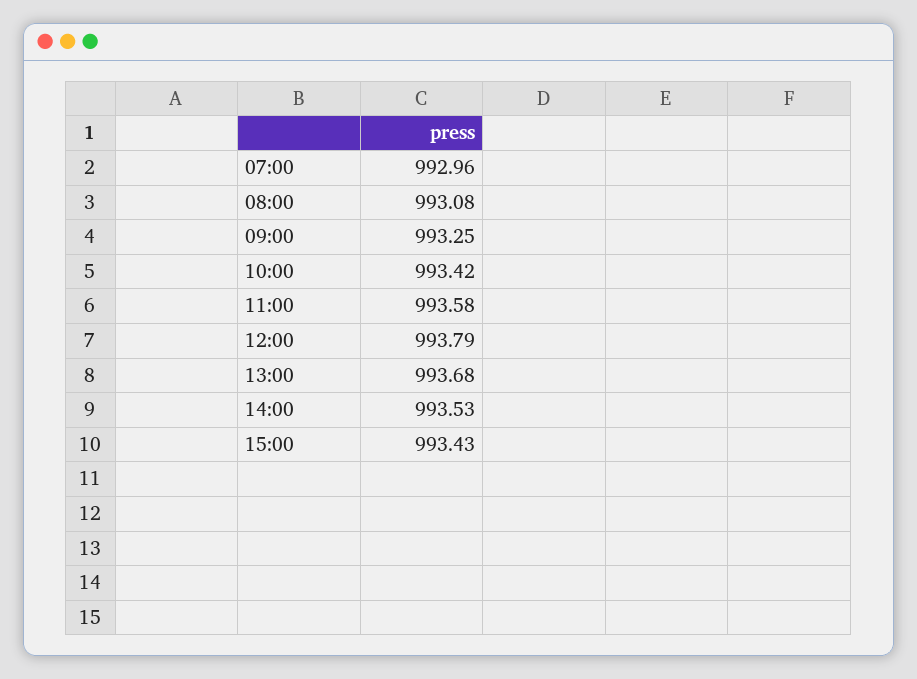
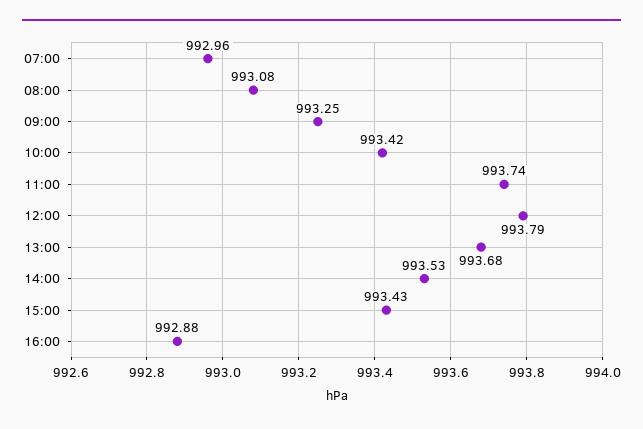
11:00: 993.58 -> 993.74
16:00: none -> 992.88

